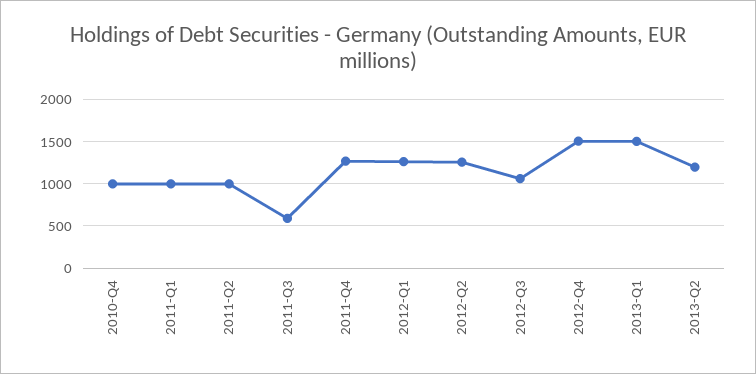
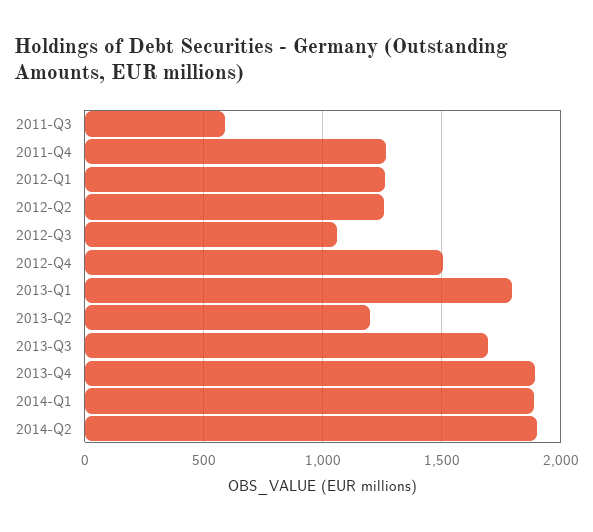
2010-Q4: 1000 -> none
2011-Q1: 1000 -> none
2011-Q2: 1000 -> none
2013-Q1: 1500 -> 1800
2013-Q3: none -> 1700
2013-Q4: none -> 1900
2014-Q1: none -> 1900
2014-Q2: none -> 1900

